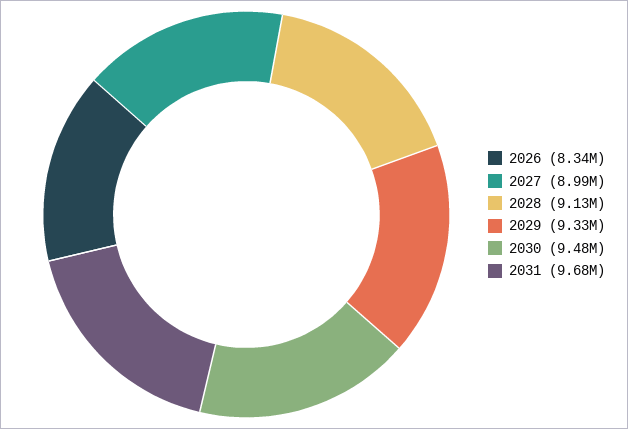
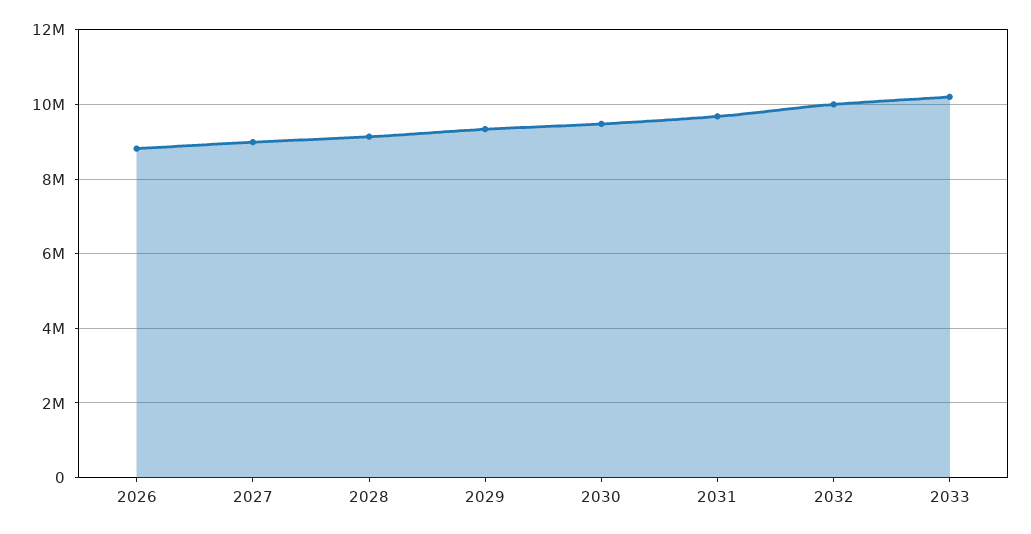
2026: 8340000 -> 8800000
2032: none -> 10000000
2033: none -> 10200000

